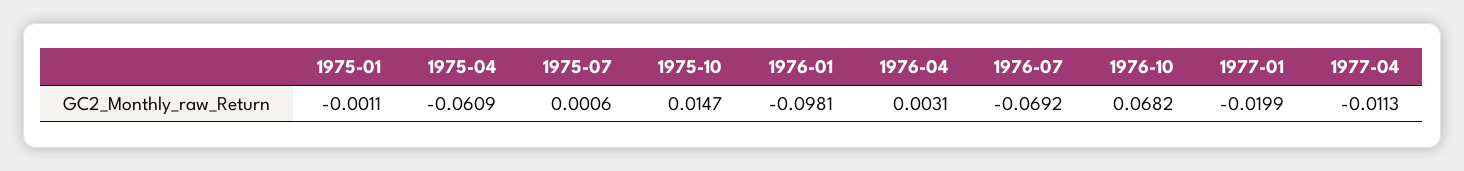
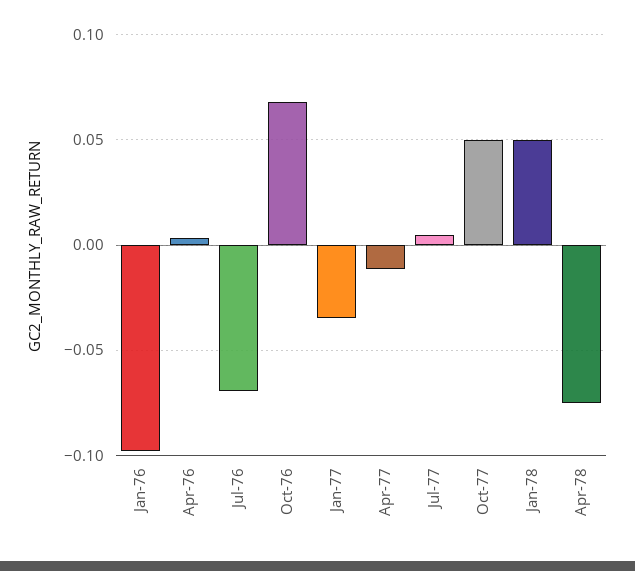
1975-01: -0.0011 -> none
1975-04: -0.0609 -> none
1975-07: 0.0006 -> none
1975-10: 0.0147 -> none
1977-01: -0.0199 -> -0.035
Jul-77: none -> 0.005
Oct-77: none -> 0.05
Jan-78: none -> 0.05
Apr-78: none -> -0.075

